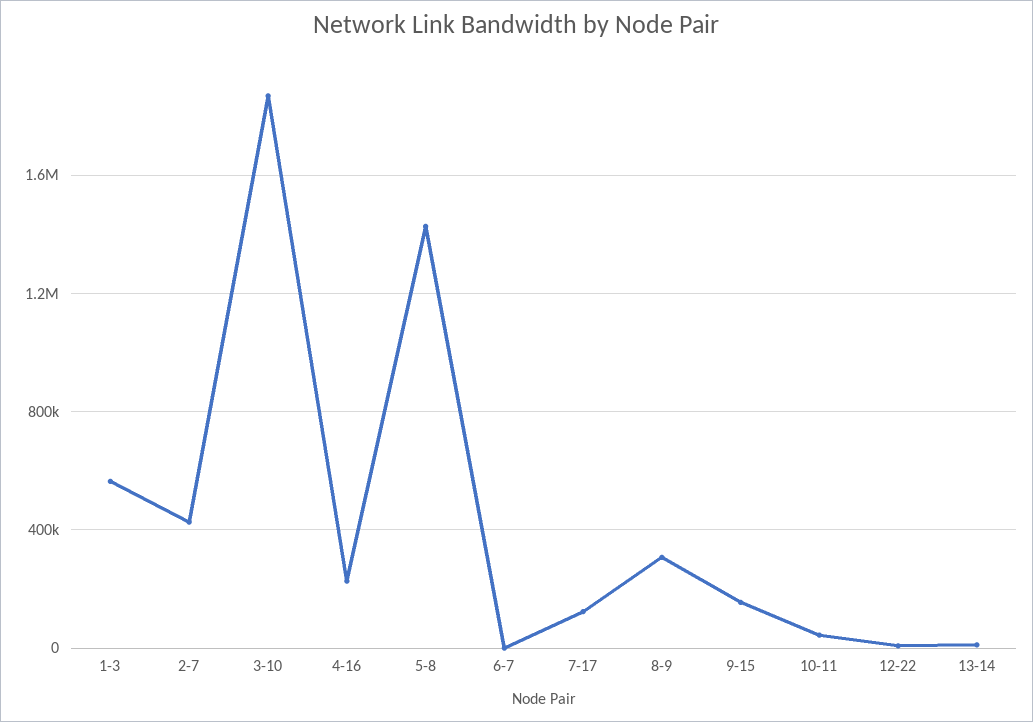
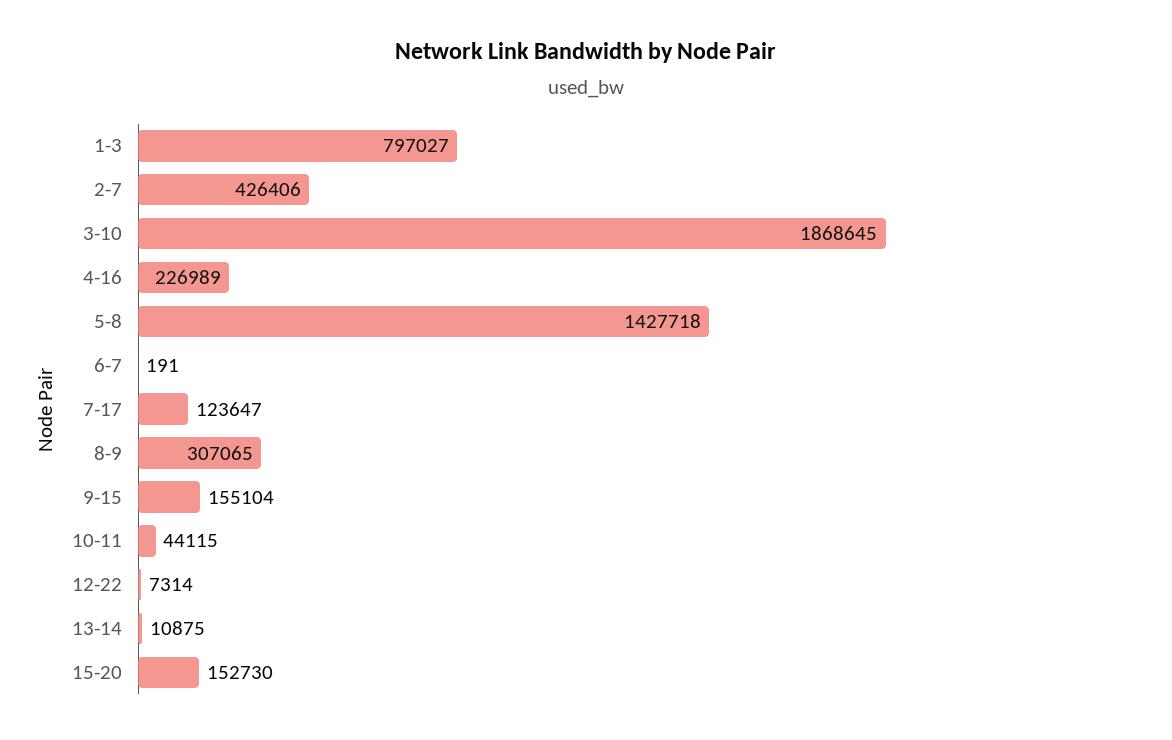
1-3: 550000 -> 797027
15-20: none -> 152730

